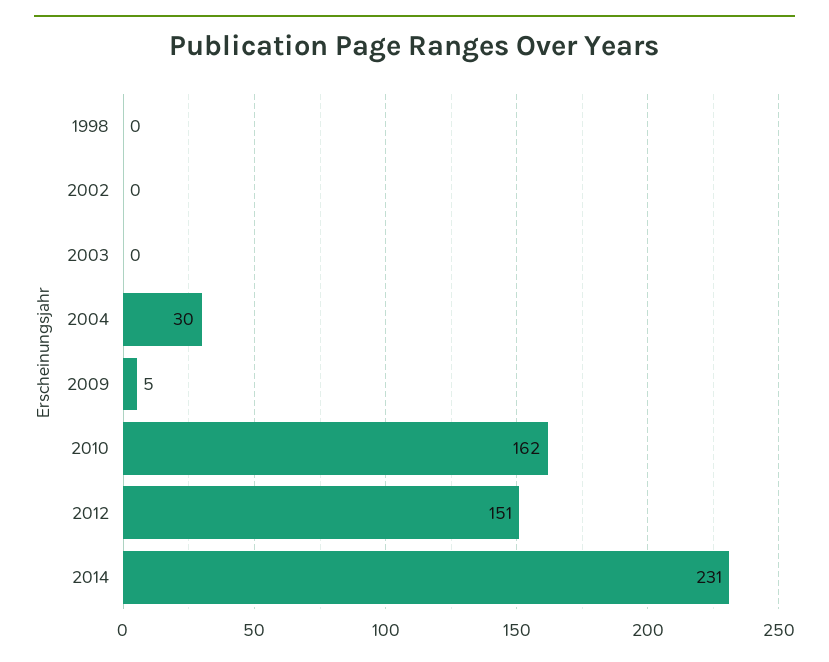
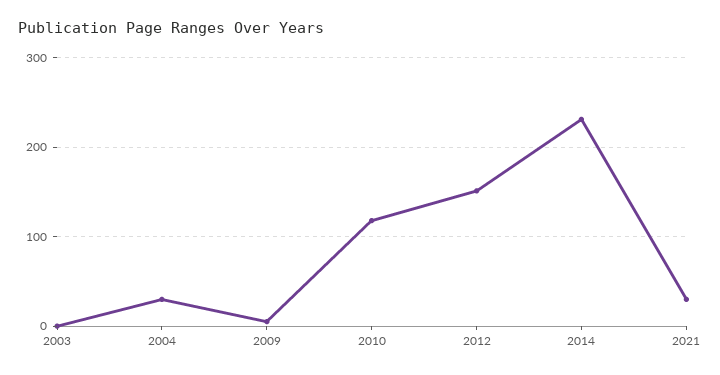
1998: 0 -> none
2002: 0 -> none
2010: 162 -> 120
2021: none -> 30

